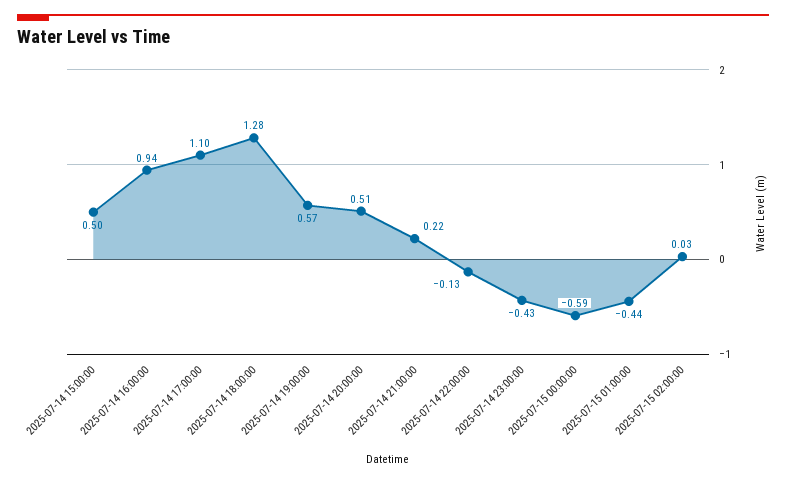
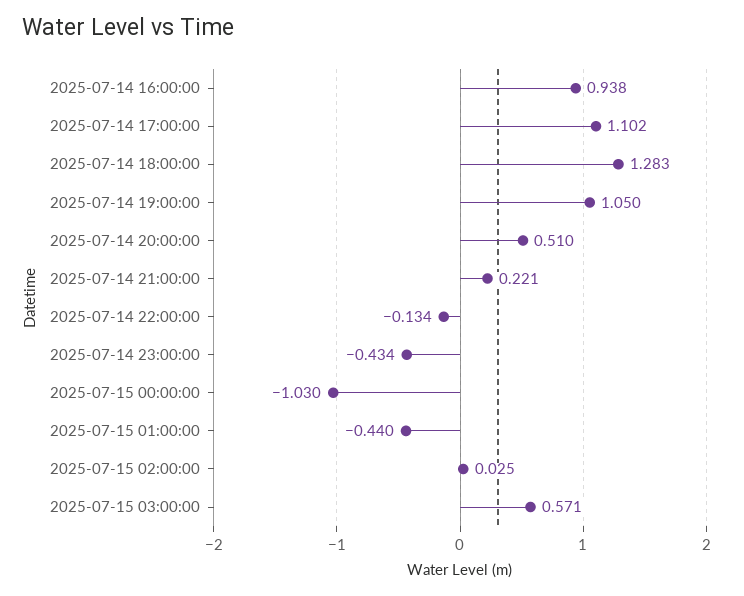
2025-07-14 15:00:00: 0.5 -> none
2025-07-14 19:00:00: 0.57 -> 1.05
2025-07-15 00:00:00: -0.59 -> -1.03
2025-07-15 03:00:00: none -> 0.571

